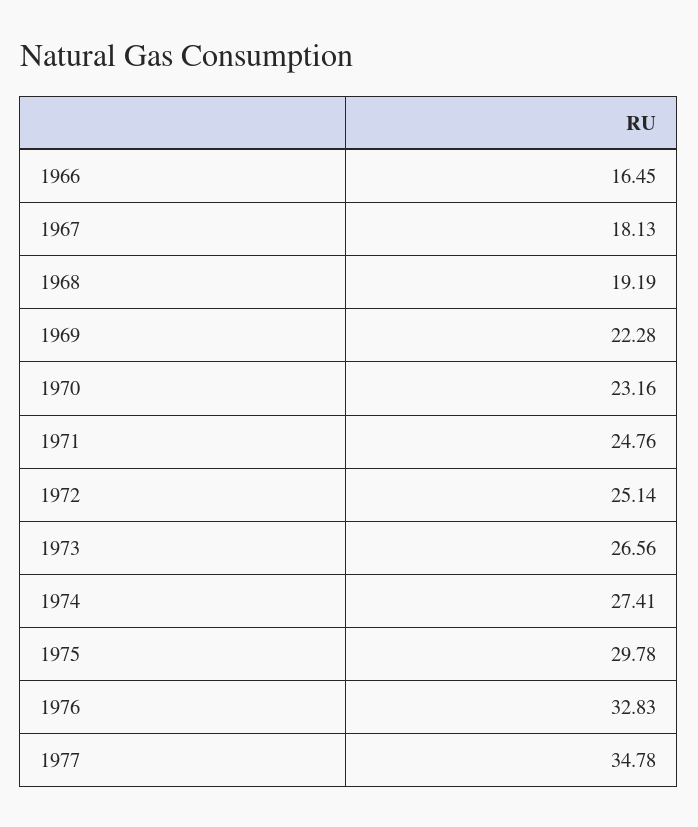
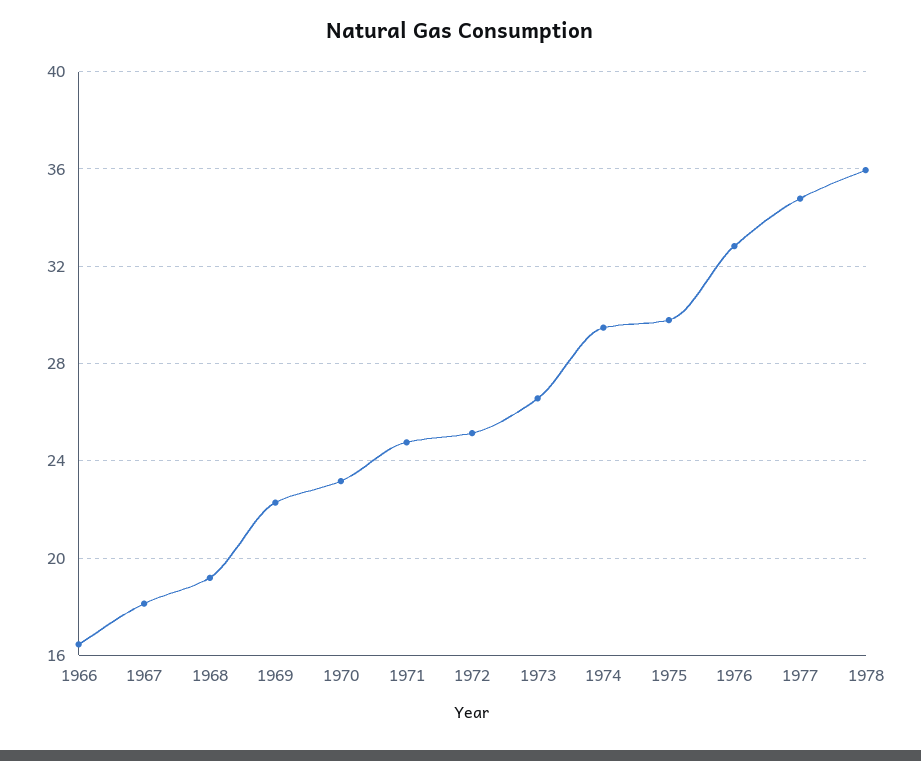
1974: 27.41 -> 29.5
1978: none -> 36

